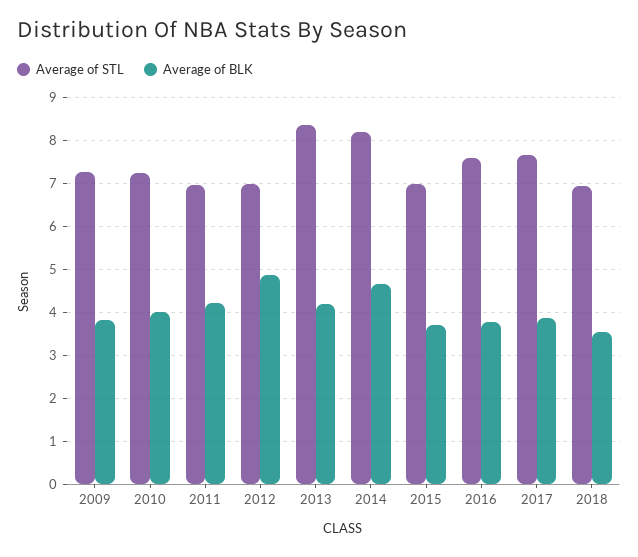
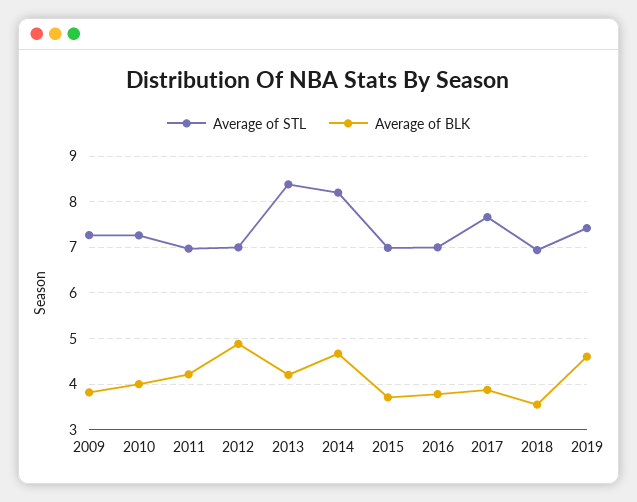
Average of STL, 2016: 7.6 -> 7
Average of STL, 2019: none -> 7.4
Average of BLK, 2019: none -> 4.6

